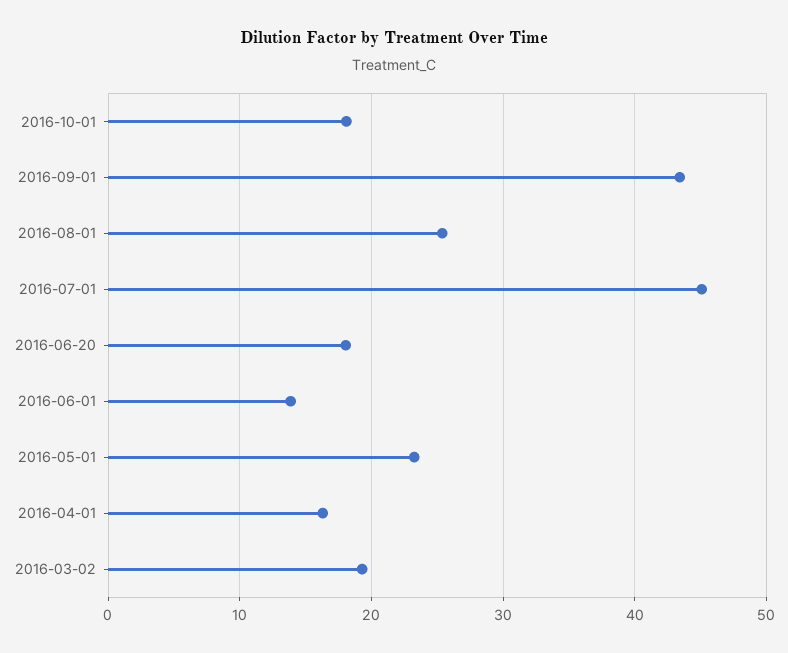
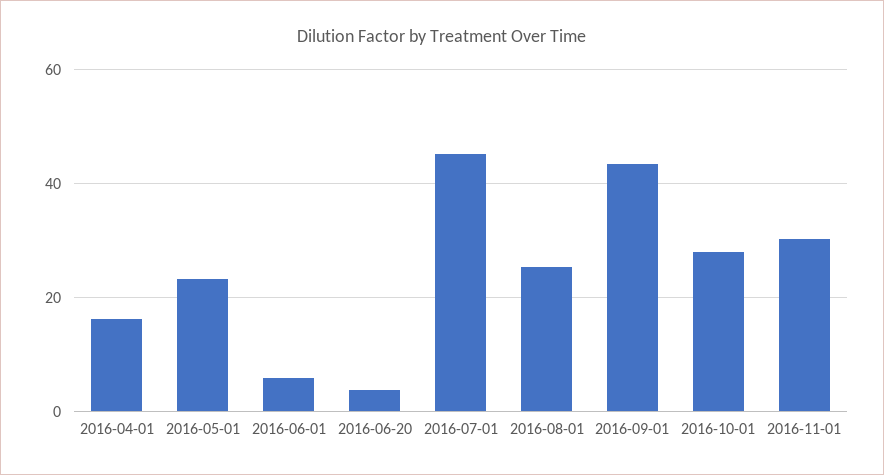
2016-10-01: 18 -> 28
2016-06-20: 18 -> 4
2016-06-01: 14 -> 6
2016-03-02: 19 -> none
2016-11-01: none -> 30

